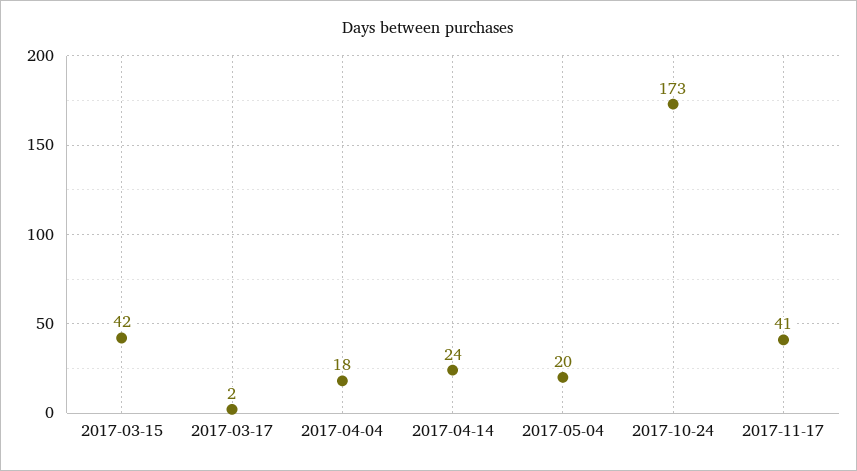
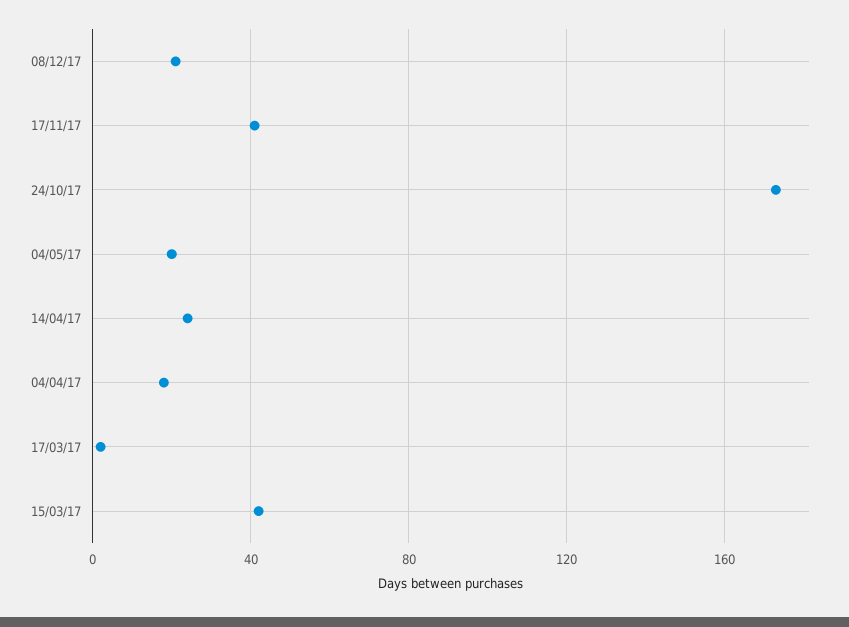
08/12/17: none -> 20

